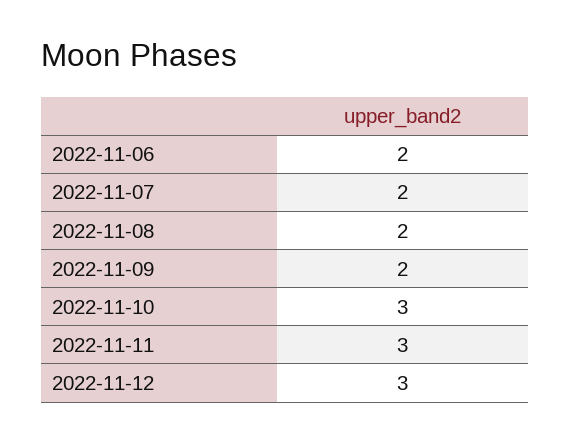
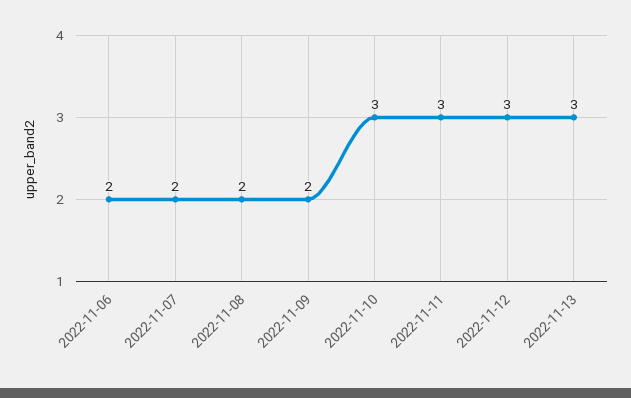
2022-11-13: none -> 3

